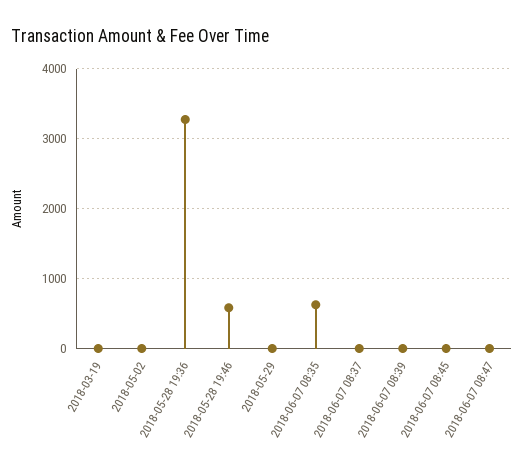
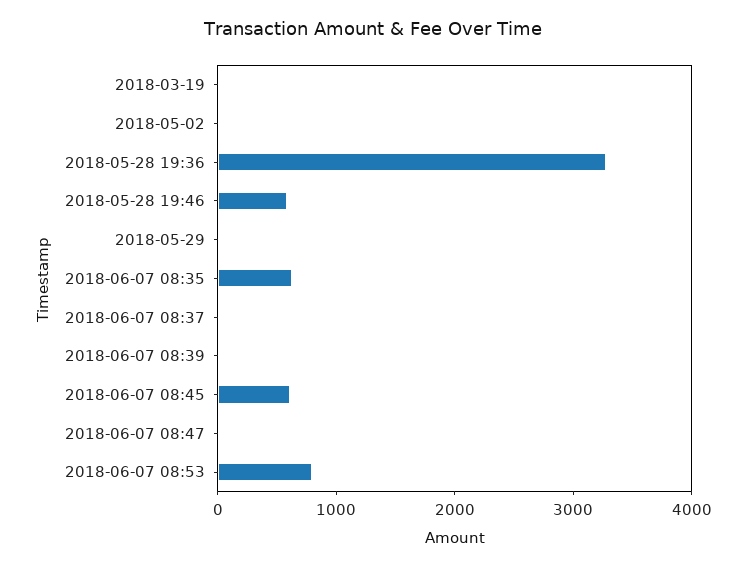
2018-06-07 08:45: 0 -> 600
2018-06-07 08:53: none -> 800

